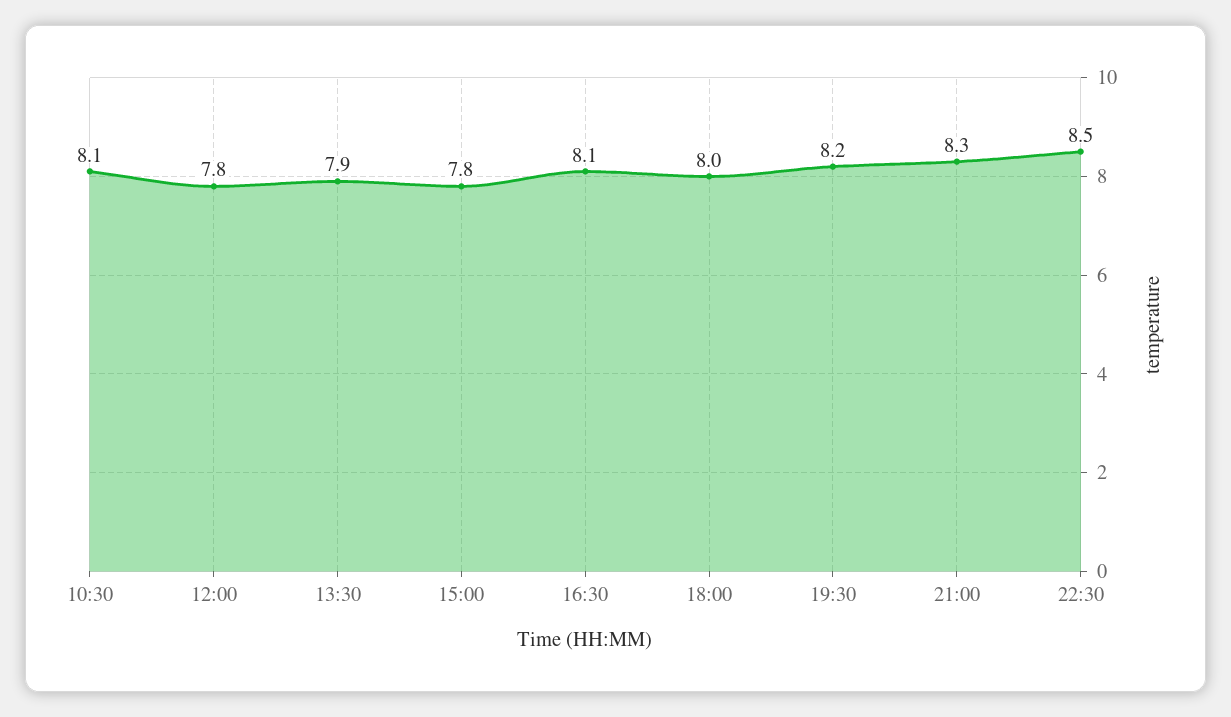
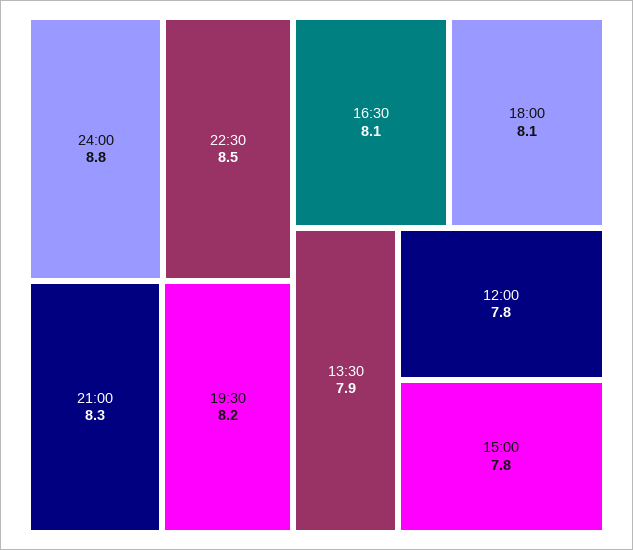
10:30: 8.1 -> none
18:00: 8 -> 8.1
24:00: none -> 8.8

